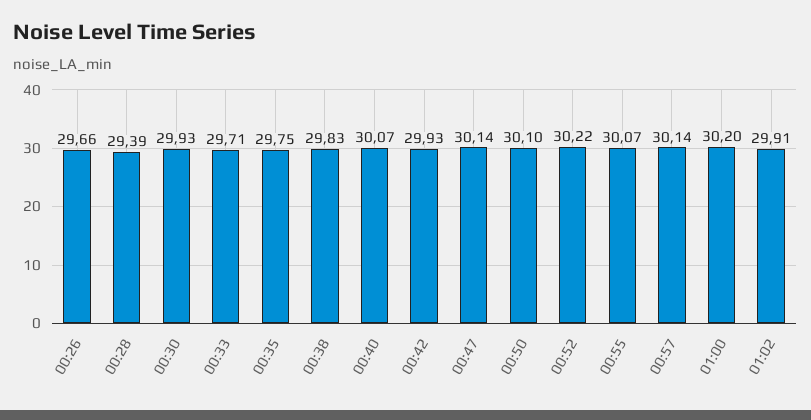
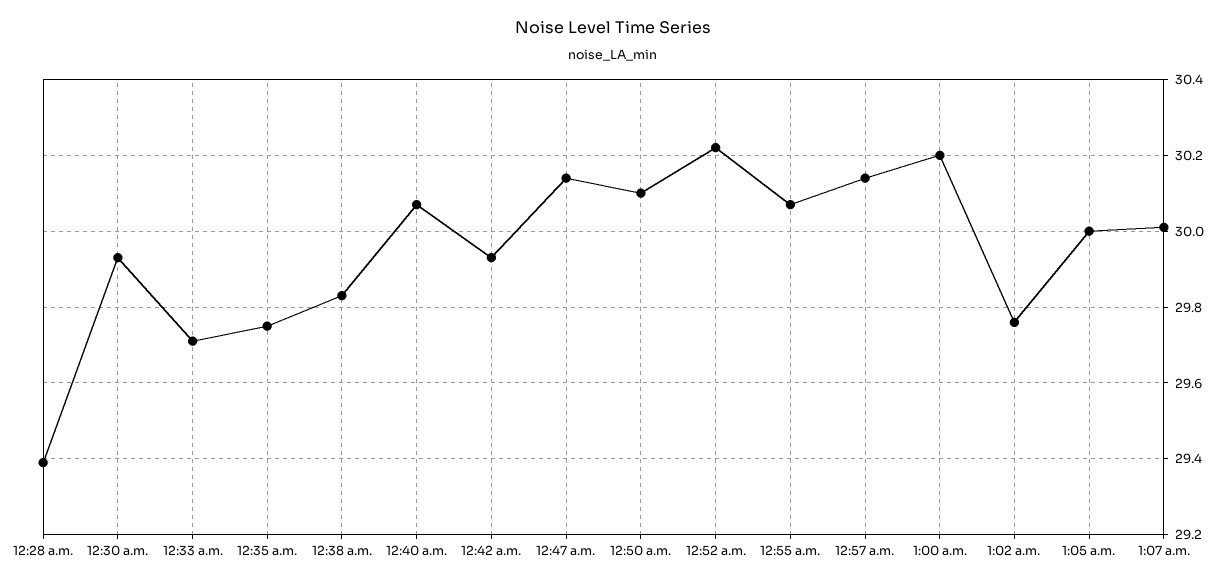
00:26: 29.66 -> none
01:02: 29.91 -> 29.75
1:05 a.m.: none -> 30
1:07 a.m.: none -> 30

